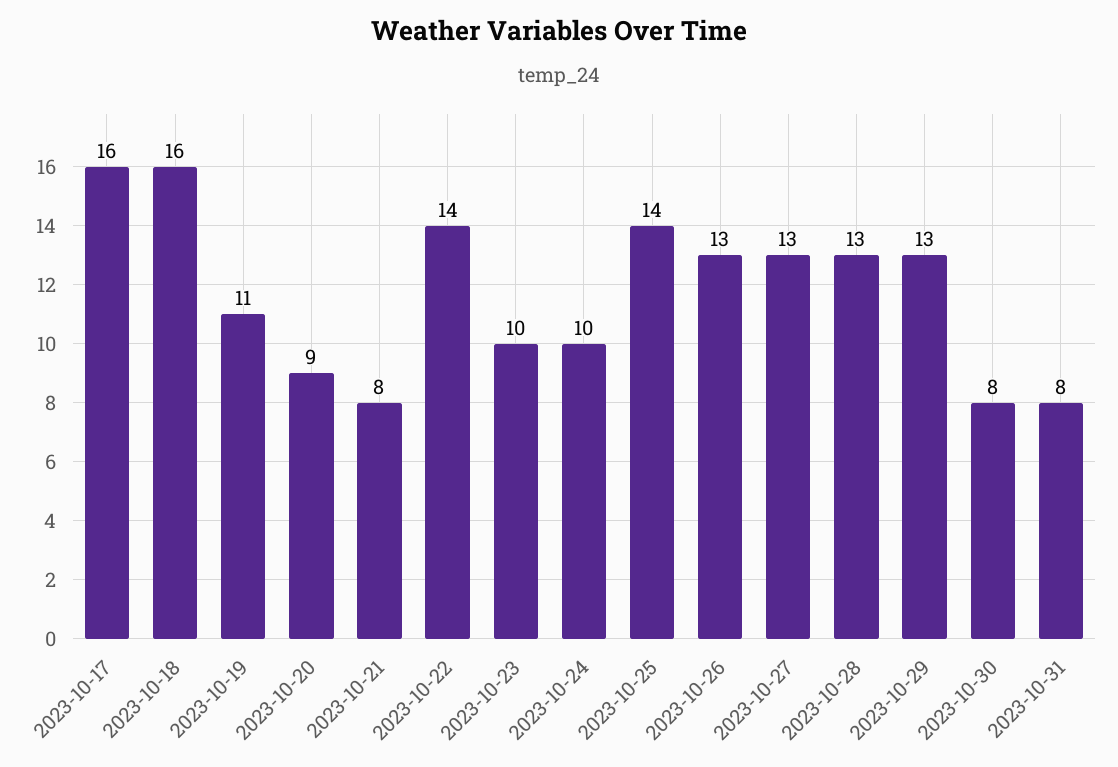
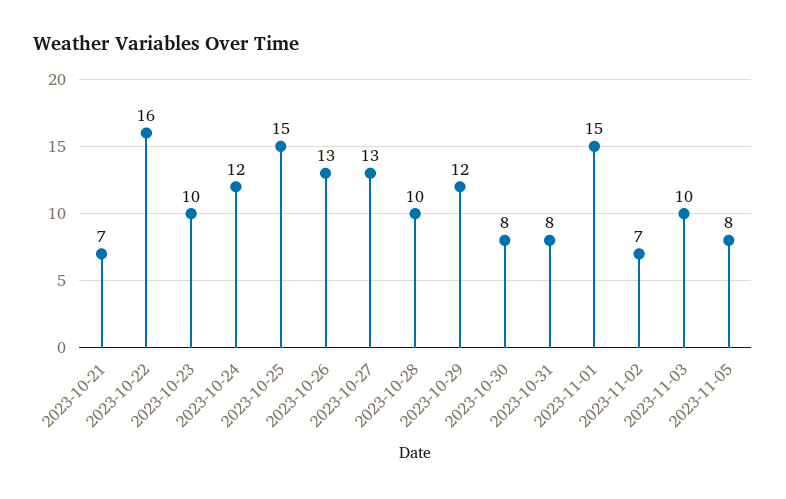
2023-10-17: 16 -> none
2023-10-18: 16 -> none
2023-10-19: 11 -> none
2023-10-20: 9 -> none
2023-10-21: 8 -> 7
2023-10-22: 14 -> 16
2023-10-24: 10 -> 12
2023-10-25: 14 -> 15
2023-10-28: 13 -> 10
2023-10-29: 13 -> 12
2023-11-01: none -> 15
2023-11-02: none -> 7
2023-11-03: none -> 10
2023-11-05: none -> 8

